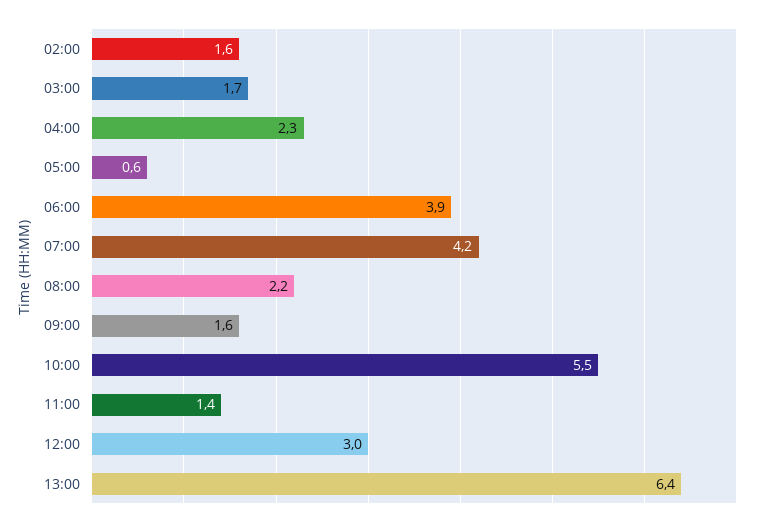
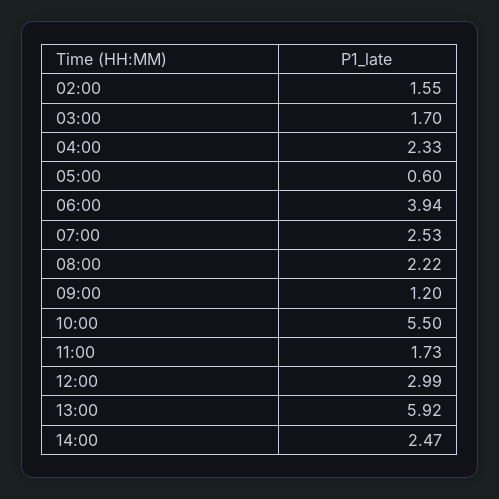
07:00: 4.2 -> 2.53
09:00: 1.6 -> 1.2
11:00: 1.4 -> 1.73
13:00: 6.4 -> 5.92
14:00: none -> 2.47

